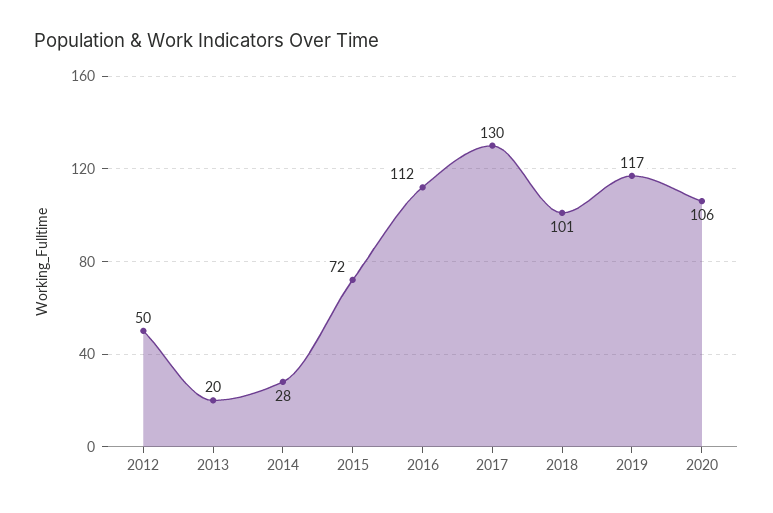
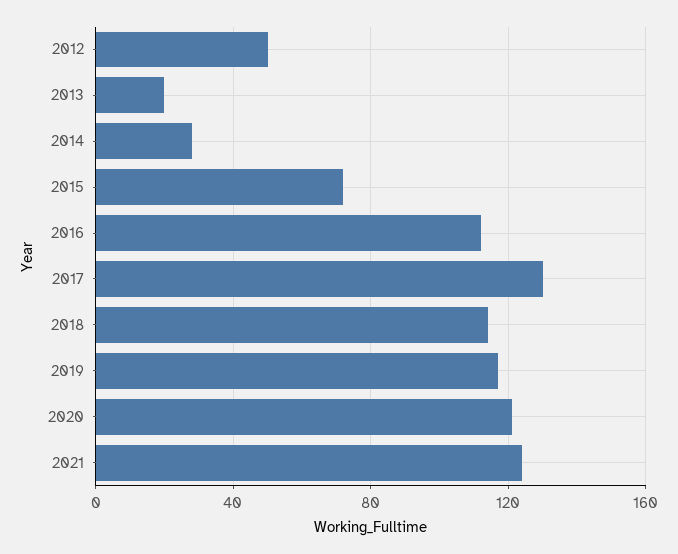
2018: 101 -> 115
2020: 106 -> 120
2021: none -> 125

